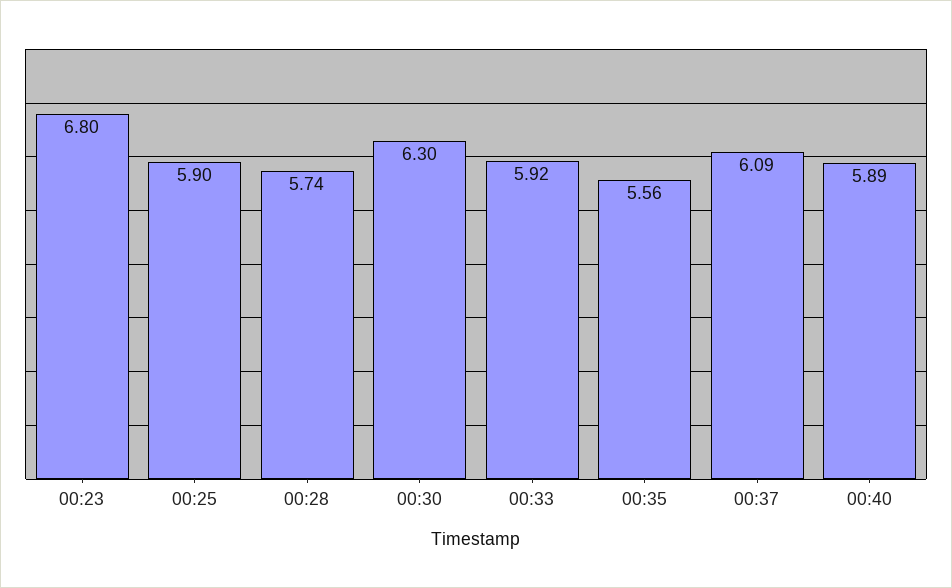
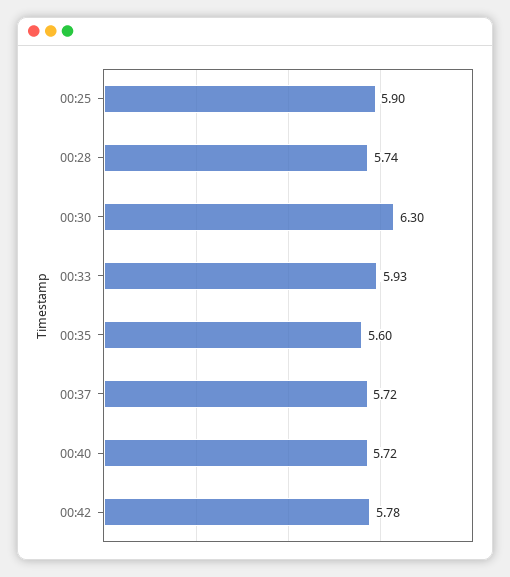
00:23: 6.8 -> none
00:33: 5.92 -> 5.93
00:35: 5.56 -> 5.6
00:37: 6.09 -> 5.72
00:40: 5.89 -> 5.72
00:42: none -> 5.78

